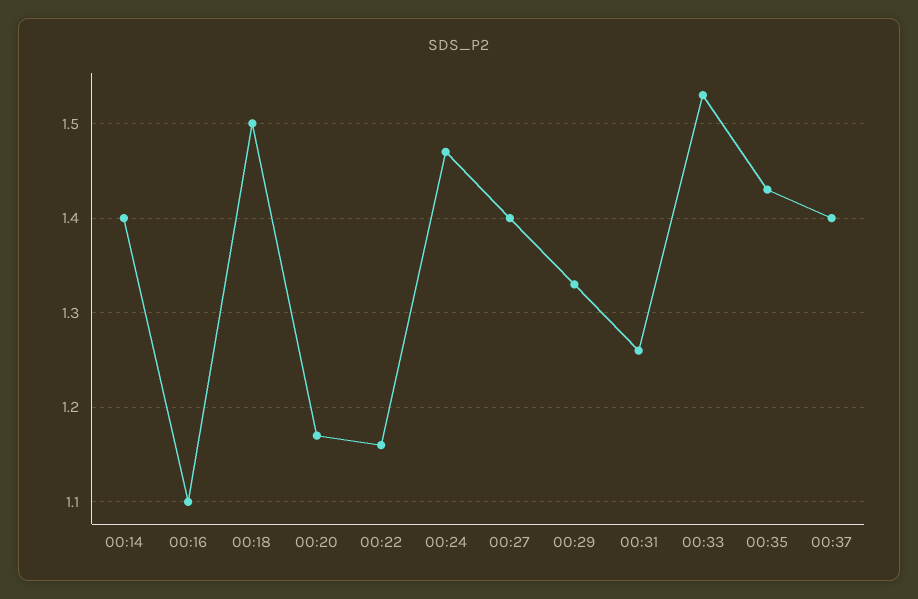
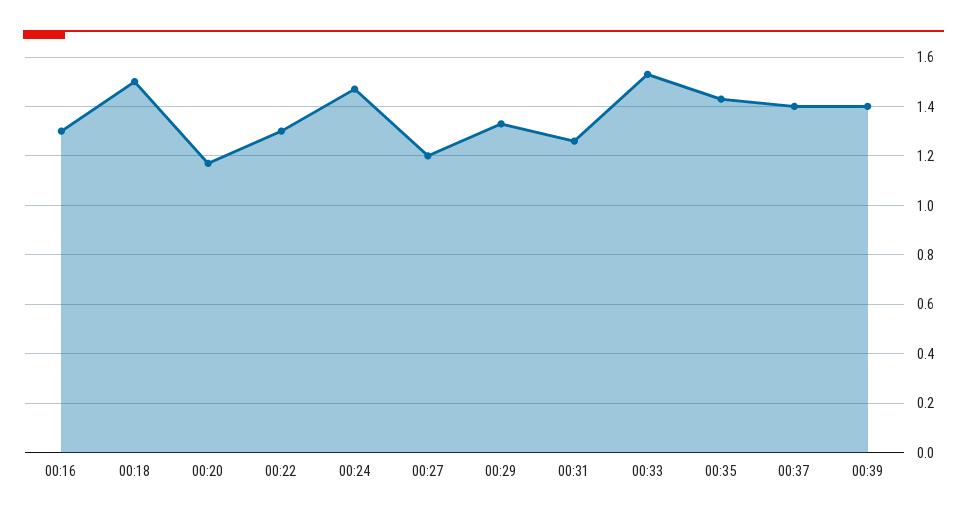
00:14: 1.4 -> none
00:16: 1.1 -> 1.3
00:22: 1.16 -> 1.3
00:27: 1.4 -> 1.2
00:39: none -> 1.4

